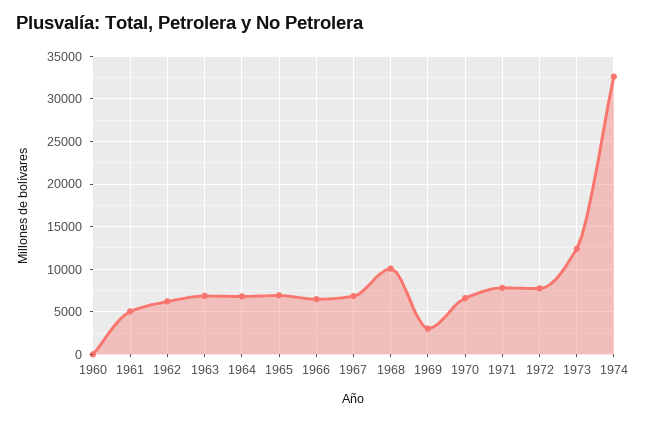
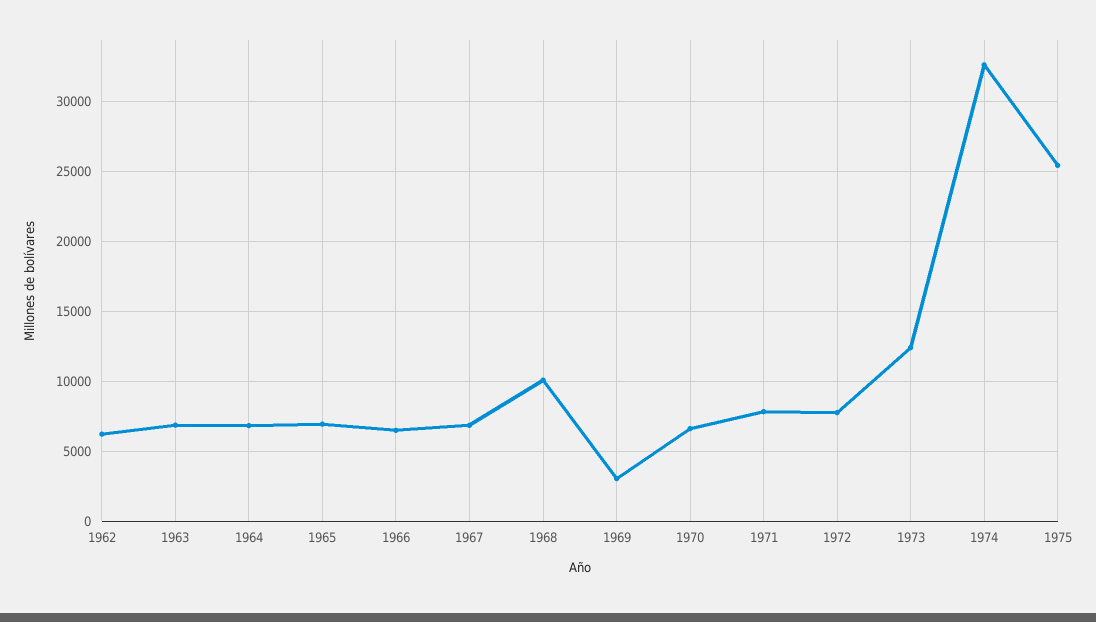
1960: 0 -> none
1961: 5000 -> none
1975: none -> 25500

